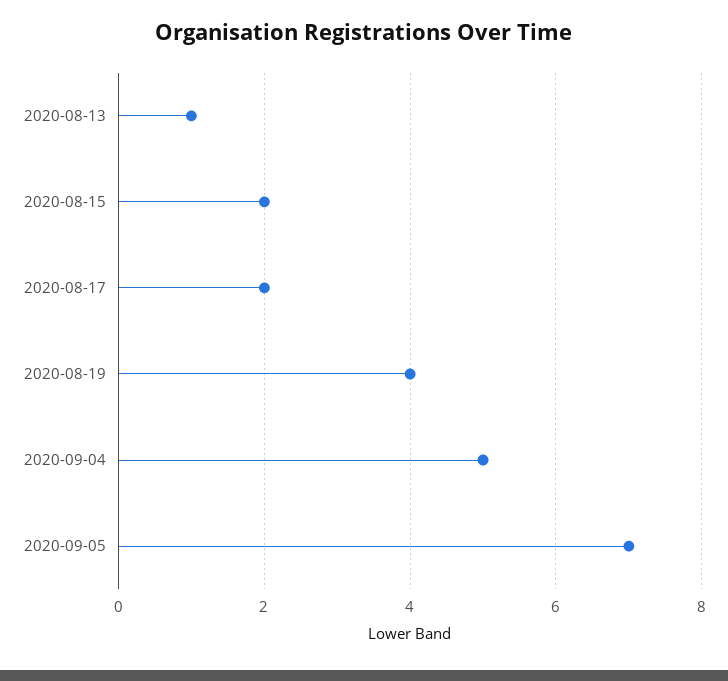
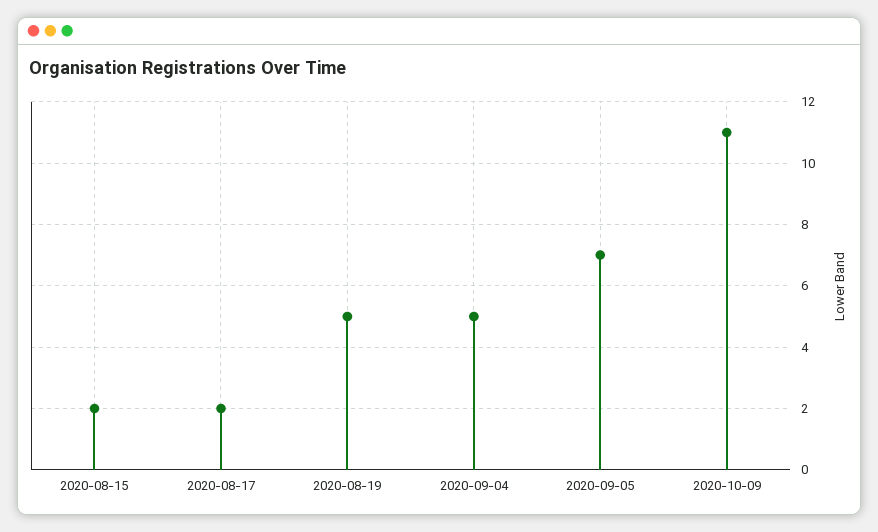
2020-08-13: 1 -> none
2020-08-19: 4 -> 5
2020-10-09: none -> 11

